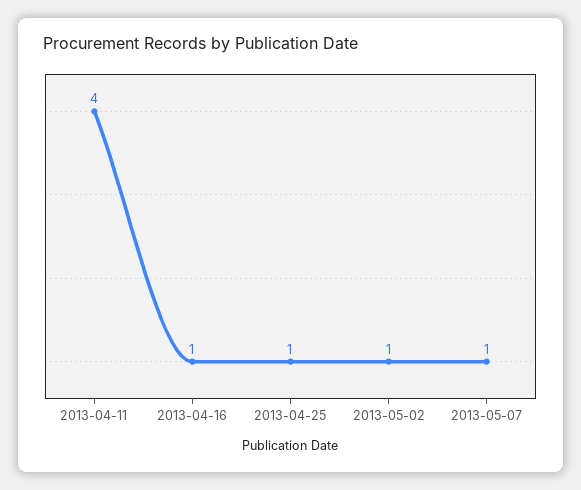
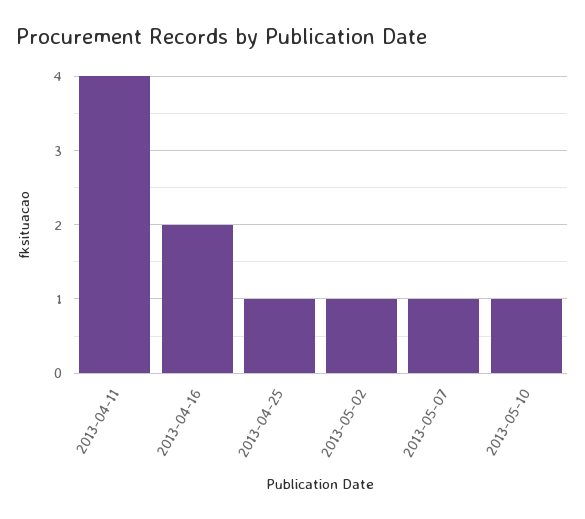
2013-04-16: 1 -> 2
2013-05-10: none -> 1

